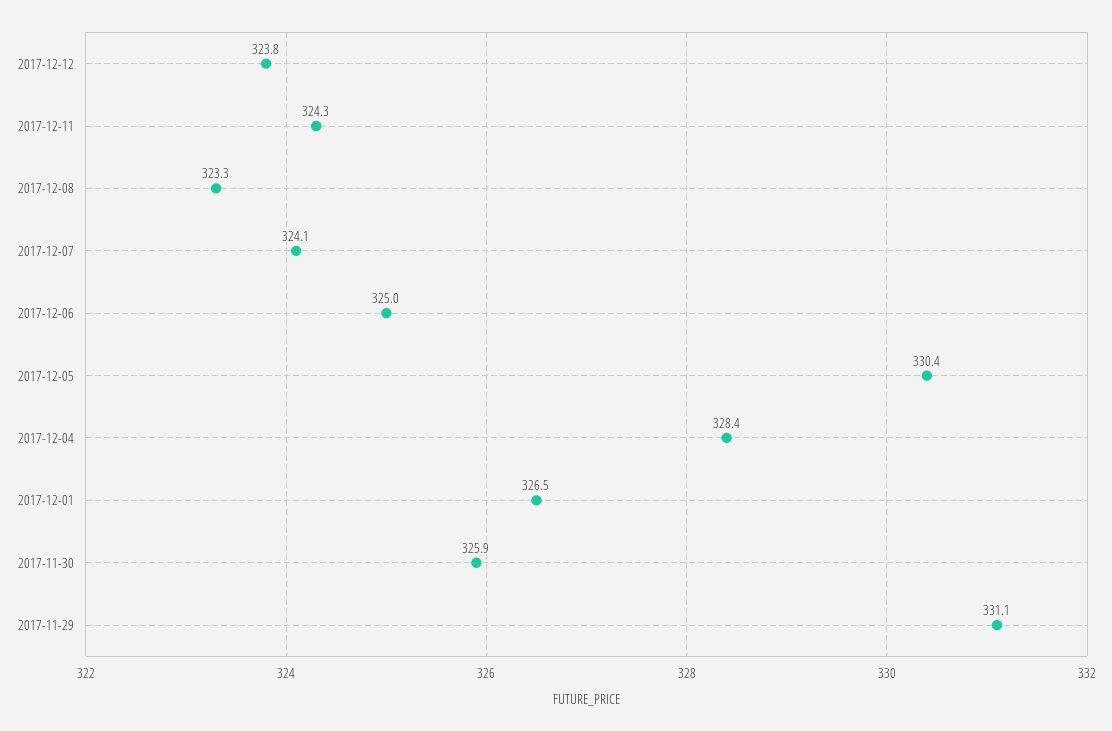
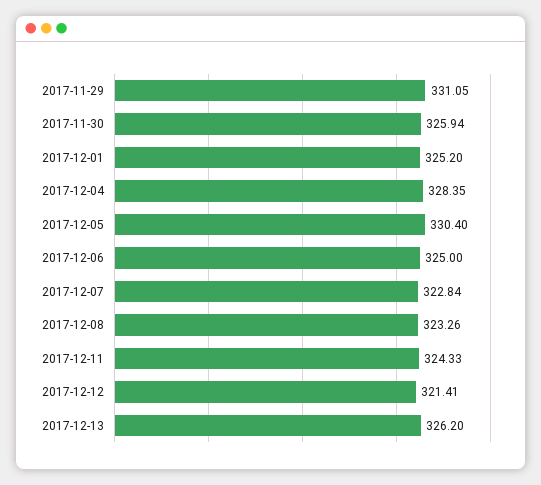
2017-12-12: 323.8 -> 321.41
2017-12-07: 324.1 -> 322.84
2017-12-01: 326.5 -> 325.2
2017-12-13: none -> 326.2

